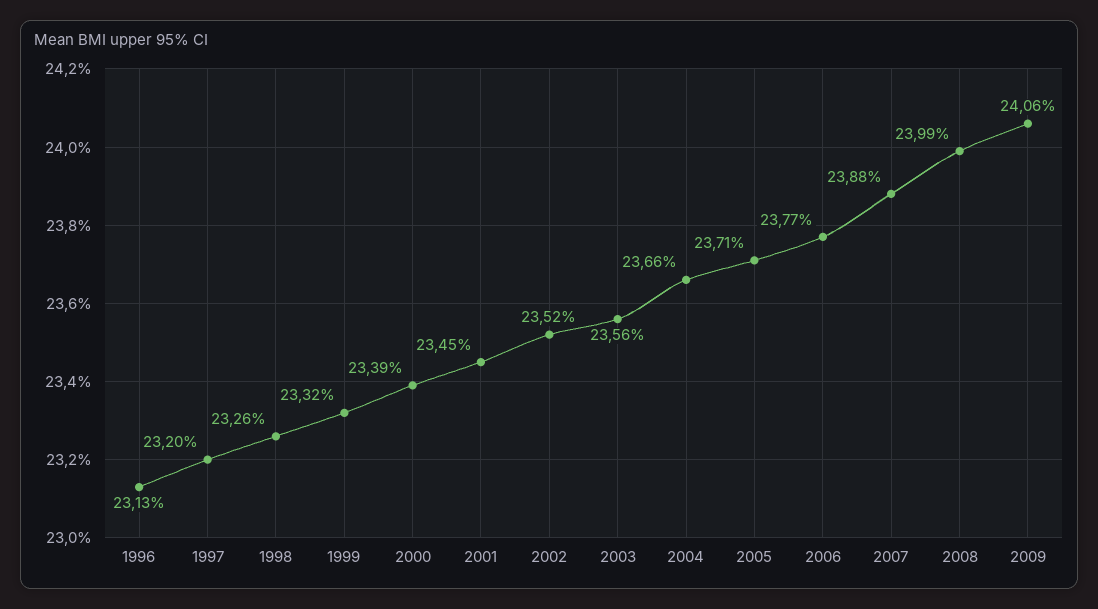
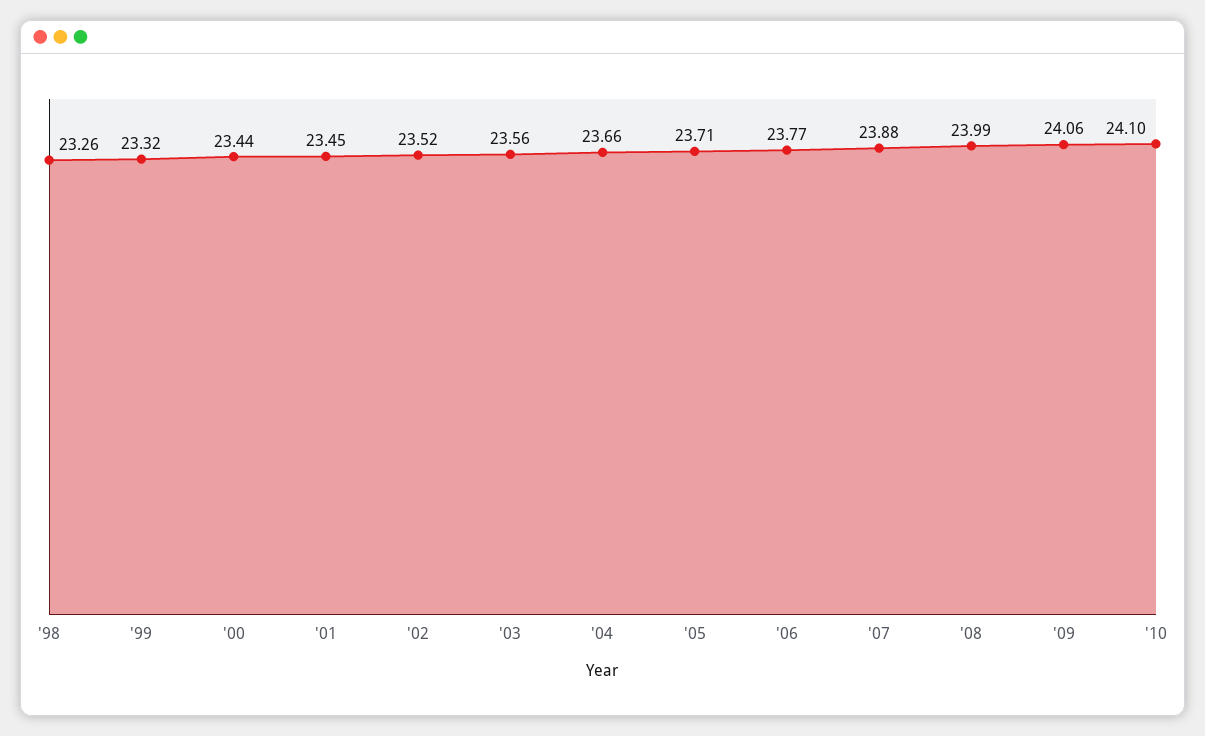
1996: 23.13 -> none
1997: 23.2 -> none
2000: 23.39 -> 23.44
'10: none -> 24.1

